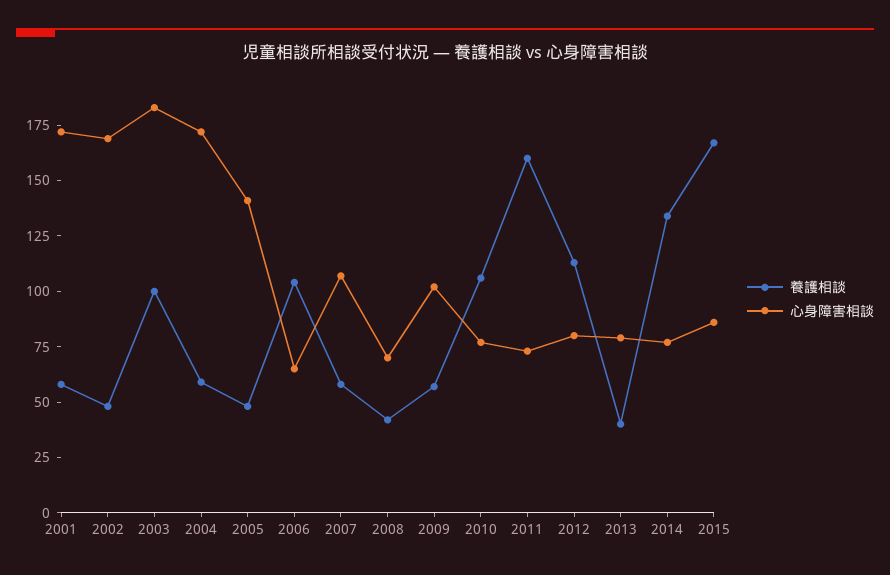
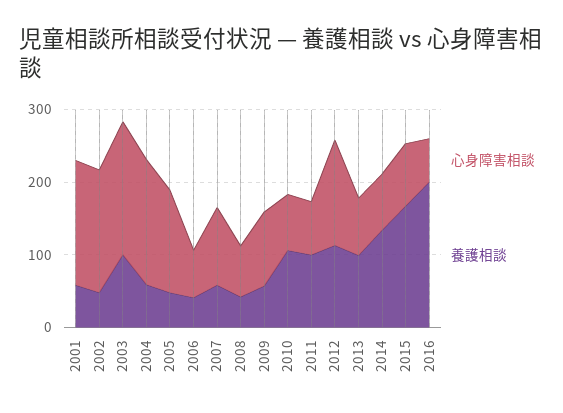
養護相談, 2006: 105 -> 40
養護相談, 2011: 160 -> 100
心身障害相談, 2012: 80 -> 140
養護相談, 2013: 40 -> 100
心身障害相談, 2016: none -> 60
養護相談, 2016: none -> 200

